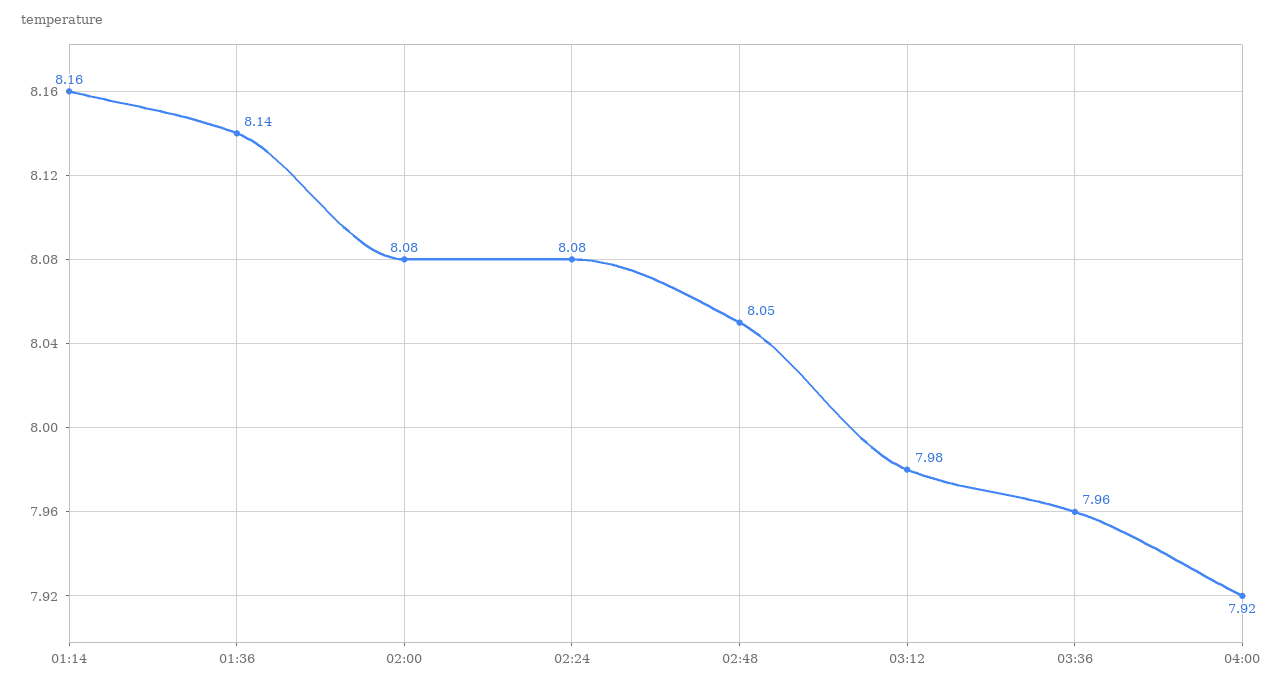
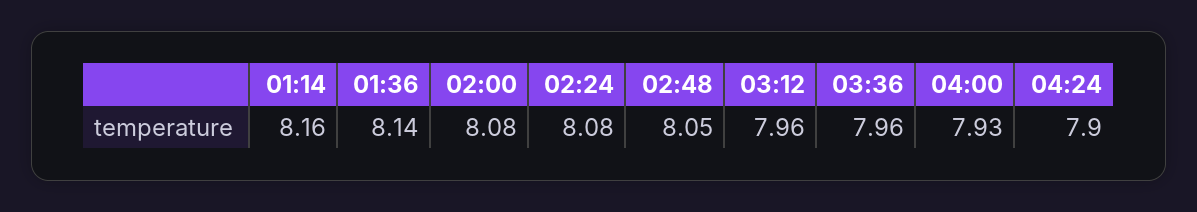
03:12: 7.98 -> 7.96
04:00: 7.92 -> 7.93
04:24: none -> 7.9

